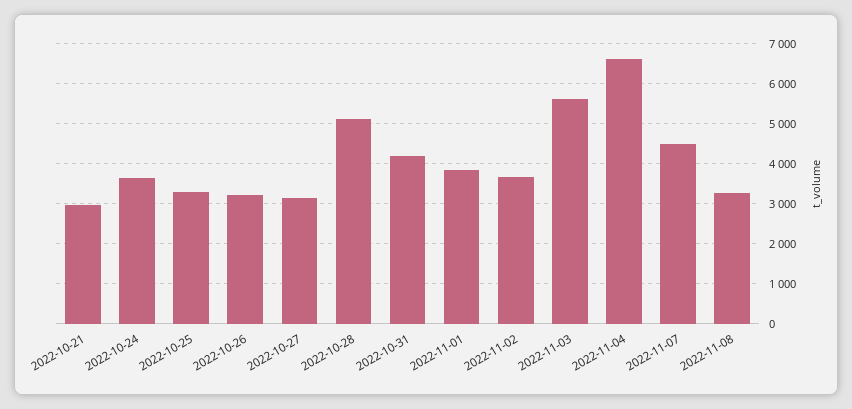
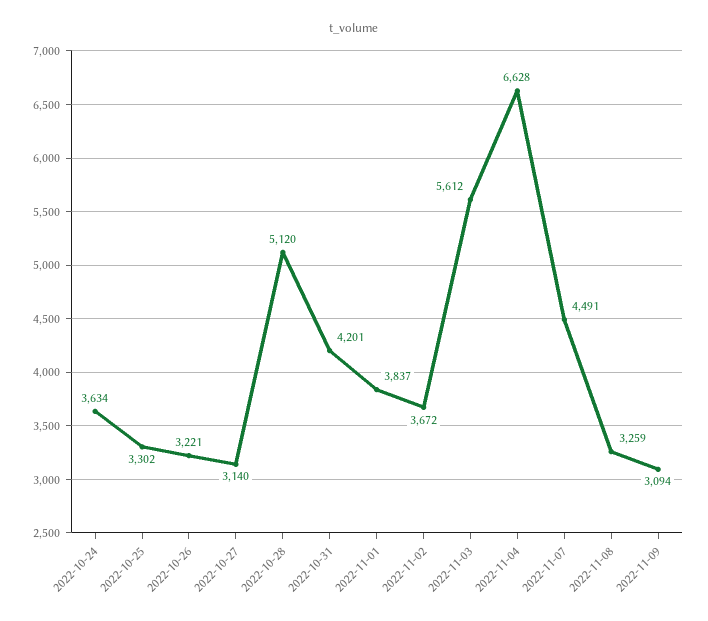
2022-10-21: 3000 -> none
2022-11-09: none -> 3094

